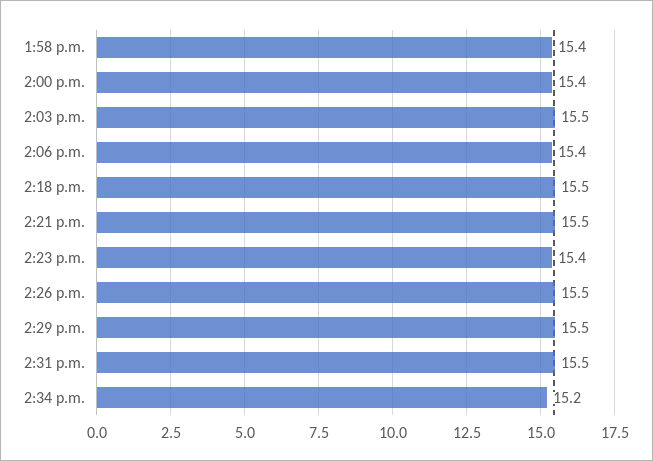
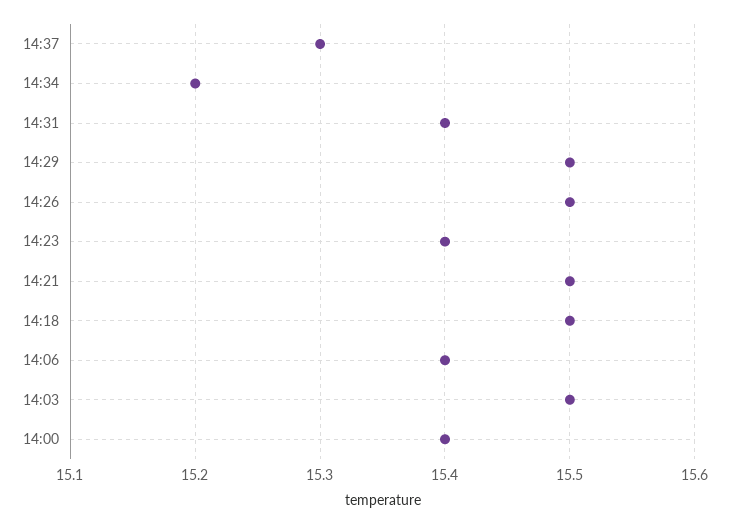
1:58 p.m.: 15.4 -> none
2:31 p.m.: 15.5 -> 15.4
14:37: none -> 15.3

